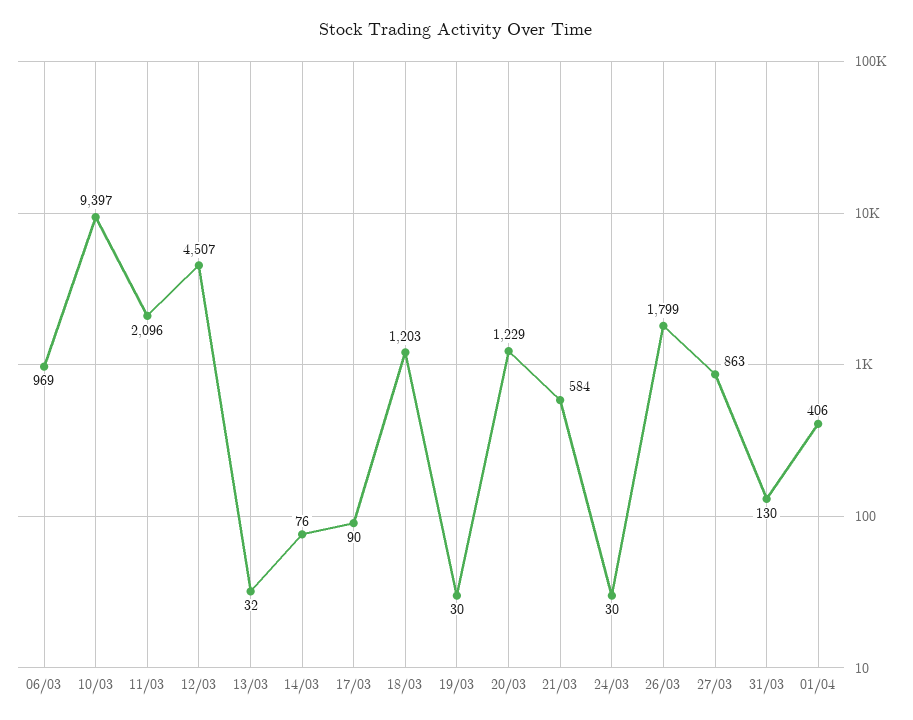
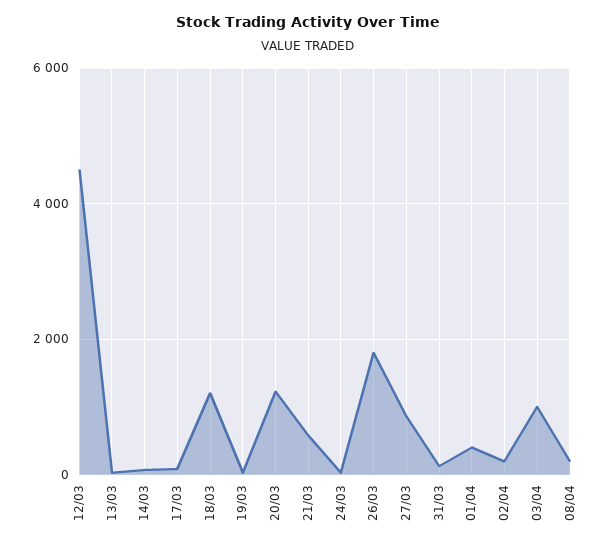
06/03: 969 -> none
10/03: 9397 -> none
11/03: 2096 -> none
02/04: none -> 200
03/04: none -> 1000
08/04: none -> 200

